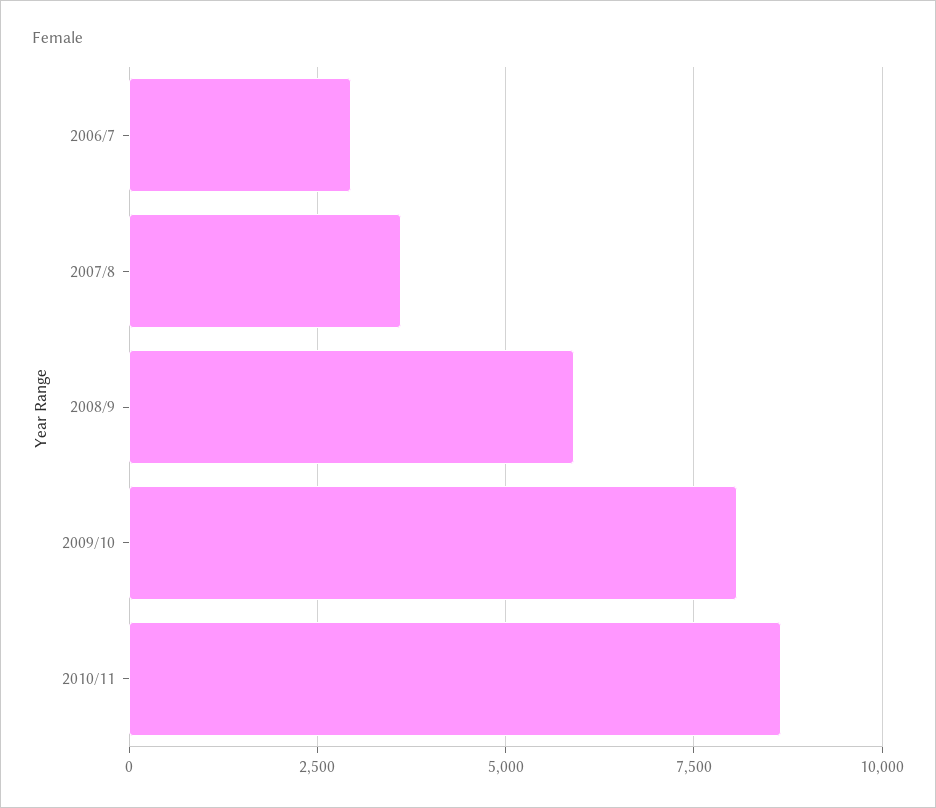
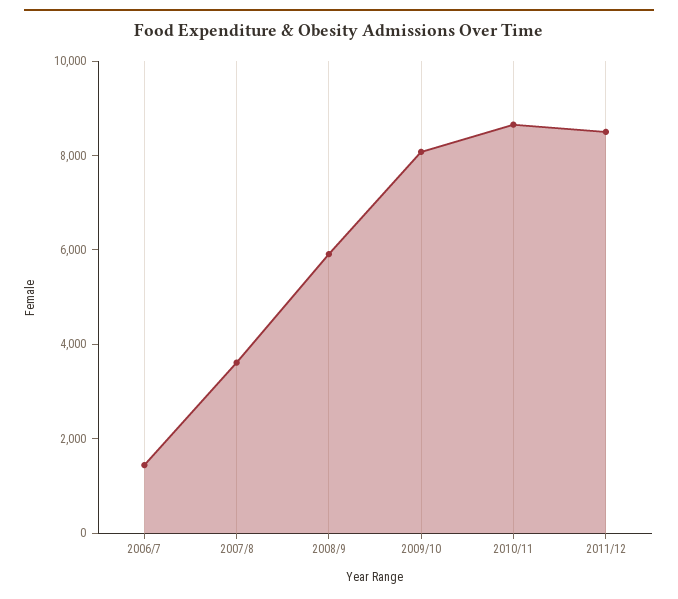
2006/7: 3000 -> 1500
2011/12: none -> 8500

